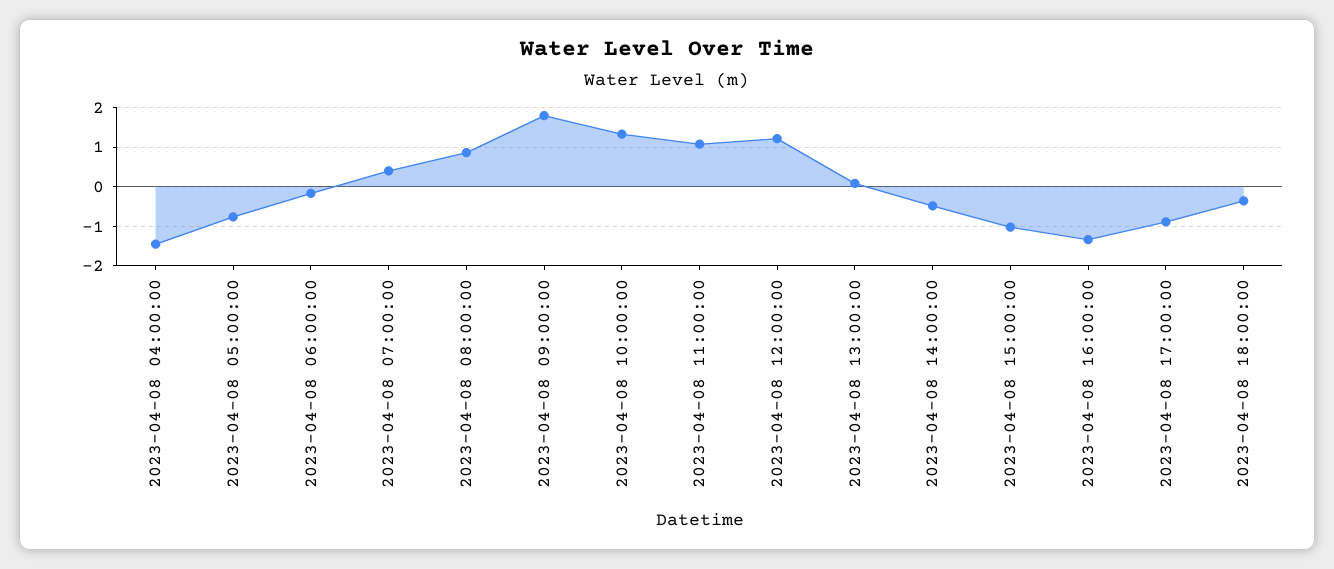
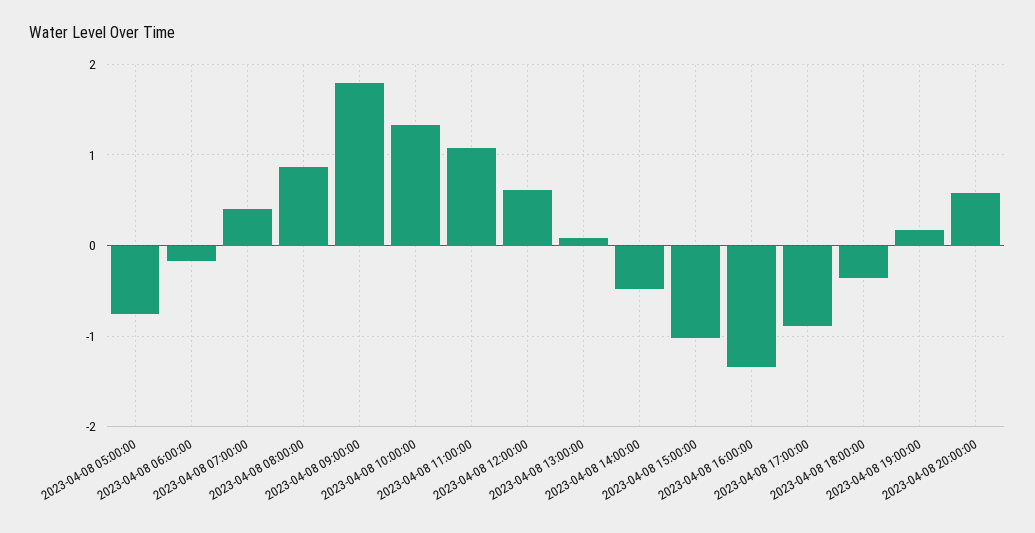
2023-04-08 04:00:00: -1.4 -> none
2023-04-08 12:00:00: 1.2 -> 0.6
2023-04-08 19:00:00: none -> 0.2
2023-04-08 20:00:00: none -> 0.6

